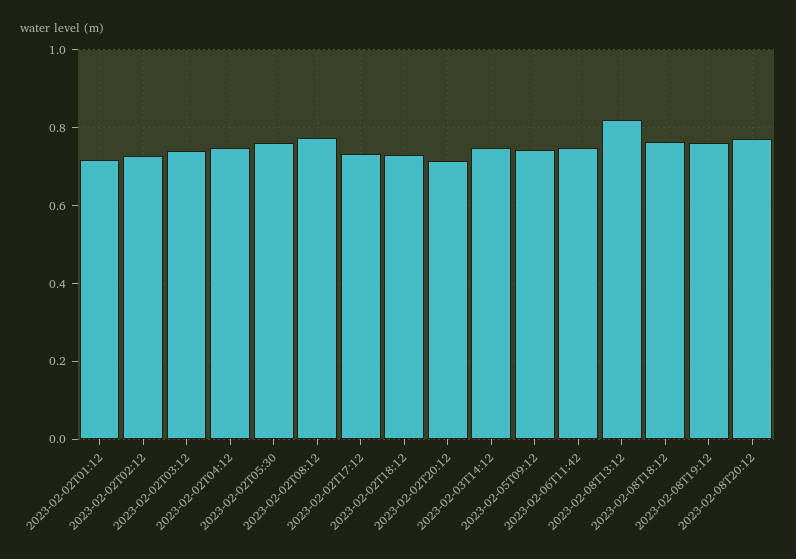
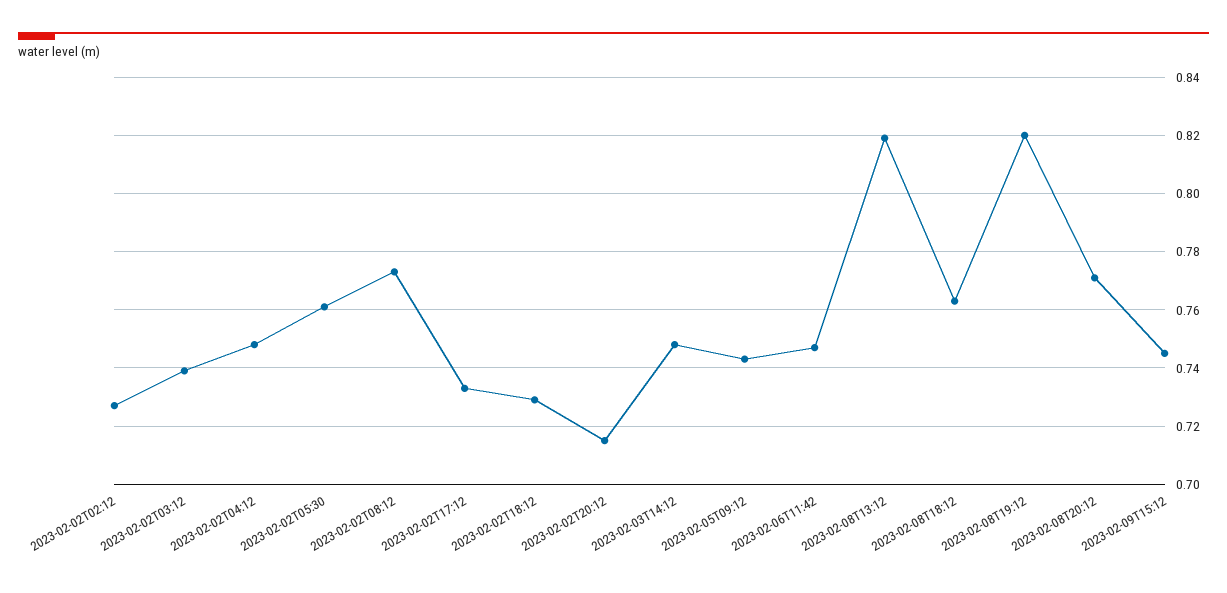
2023-02-02T01:12: 0.72 -> none
2023-02-08T19:12: 0.76 -> 0.82
2023-02-09T15:12: none -> 0.745

